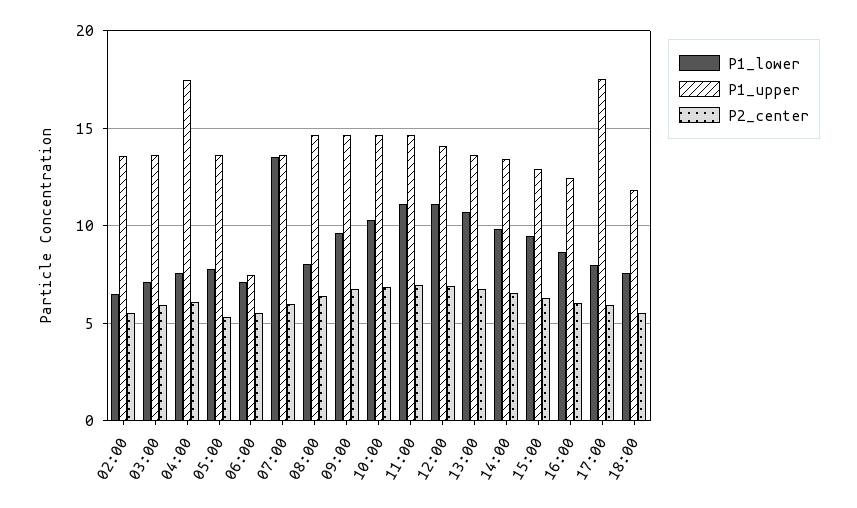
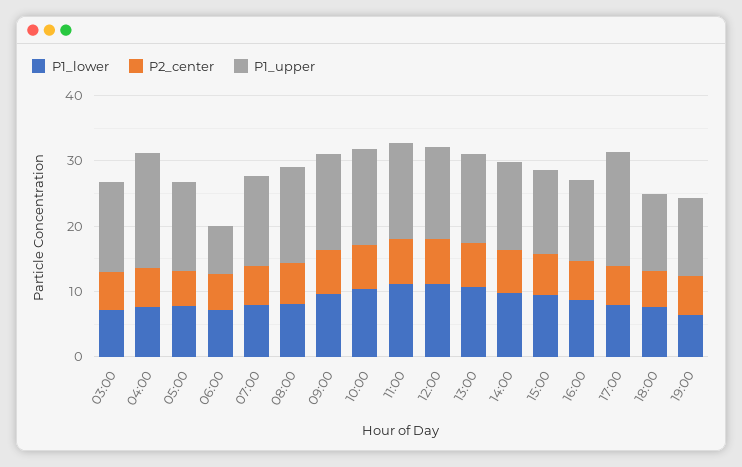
P1_lower, 02:00: 6.5 -> none
P1_upper, 02:00: 13.5 -> none
P2_center, 02:00: 5.5 -> none
P1_lower, 07:00: 13.5 -> 8
P1_lower, 19:00: none -> 6
P2_center, 19:00: none -> 6
P1_upper, 19:00: none -> 12

